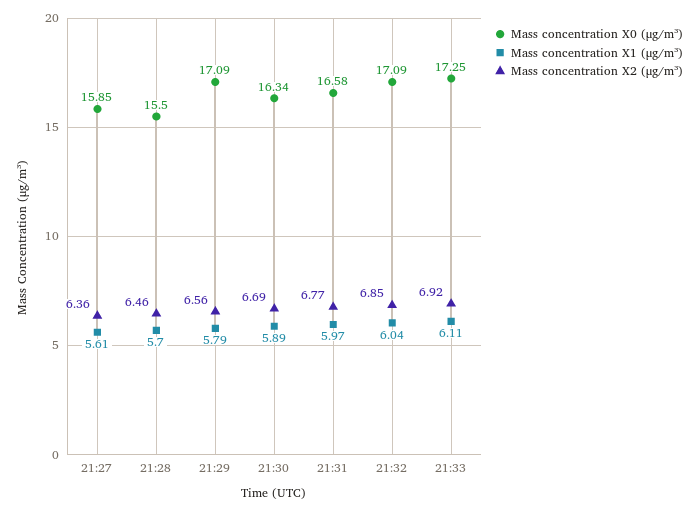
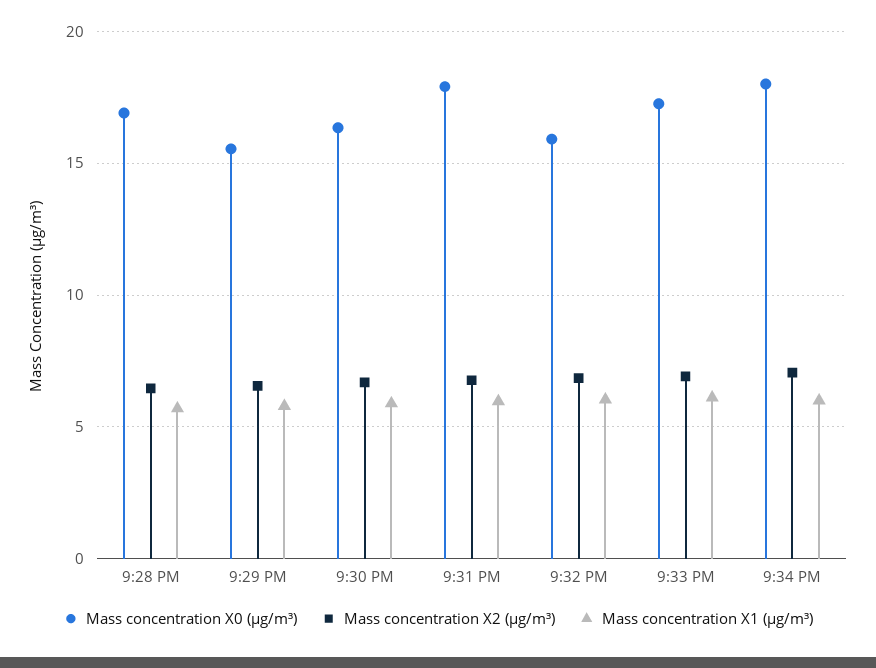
Mass concentration X0 (μg/m³), 21:27: 15.85 -> none
Mass concentration X1 (μg/m³), 21:27: 5.61 -> none
Mass concentration X2 (μg/m³), 21:27: 6.36 -> none
Mass concentration X0 (μg/m³), 21:28: 15.5 -> 17
Mass concentration X0 (μg/m³), 21:29: 17.09 -> 15.5
Mass concentration X0 (μg/m³), 21:31: 16.58 -> 18
Mass concentration X0 (μg/m³), 21:32: 17.09 -> 16
Mass concentration X0 (μg/m³), 9:34 PM: none -> 18
Mass concentration X2 (μg/m³), 9:34 PM: none -> 7
Mass concentration X1 (μg/m³), 9:34 PM: none -> 6

